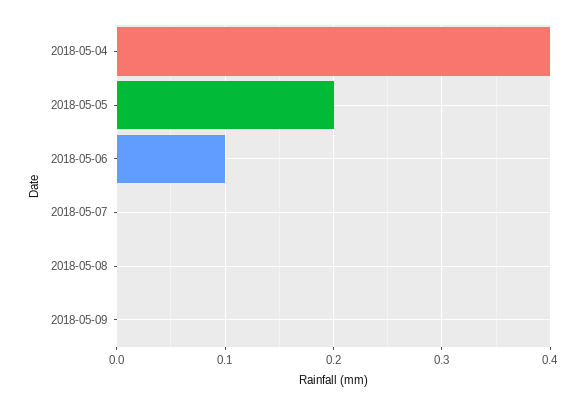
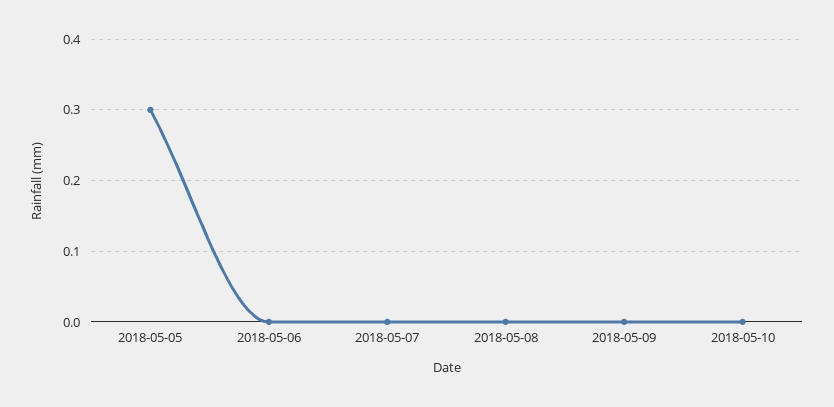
2018-05-04: 0.4 -> none
2018-05-05: 0.2 -> 0.3
2018-05-06: 0.1 -> 0
2018-05-10: none -> 0

